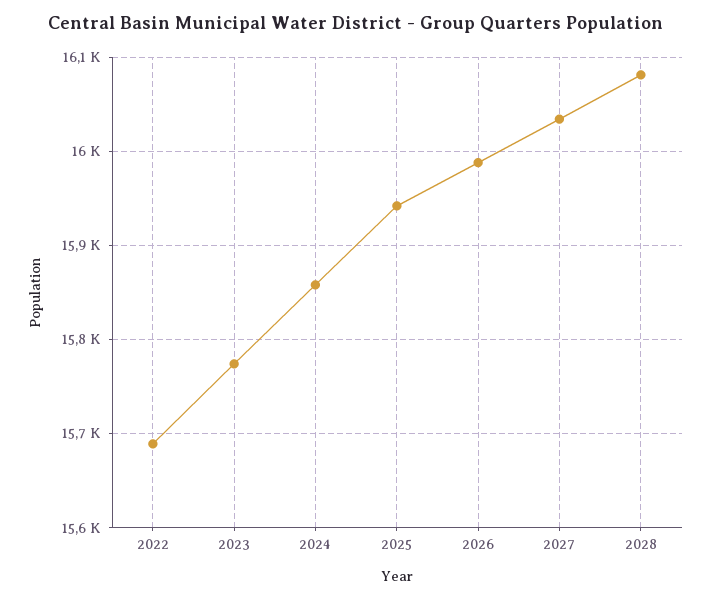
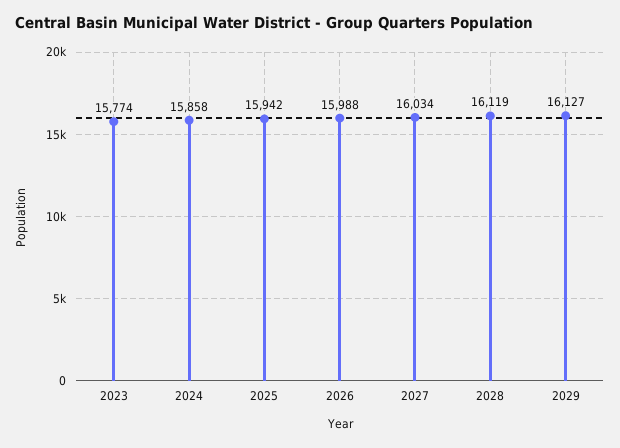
2022: 15690 -> none
2028: 16080 -> 16119
2029: none -> 16127

